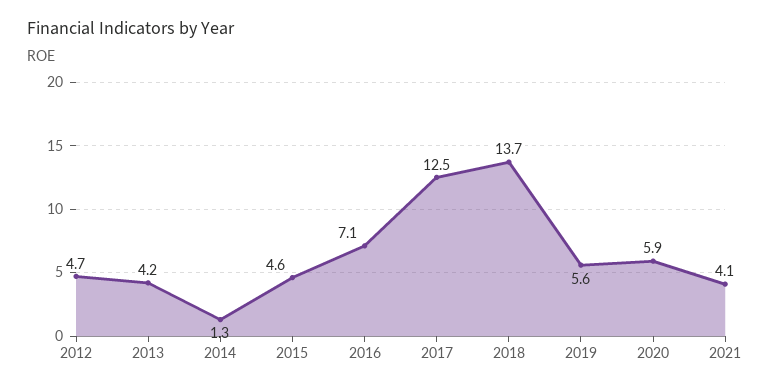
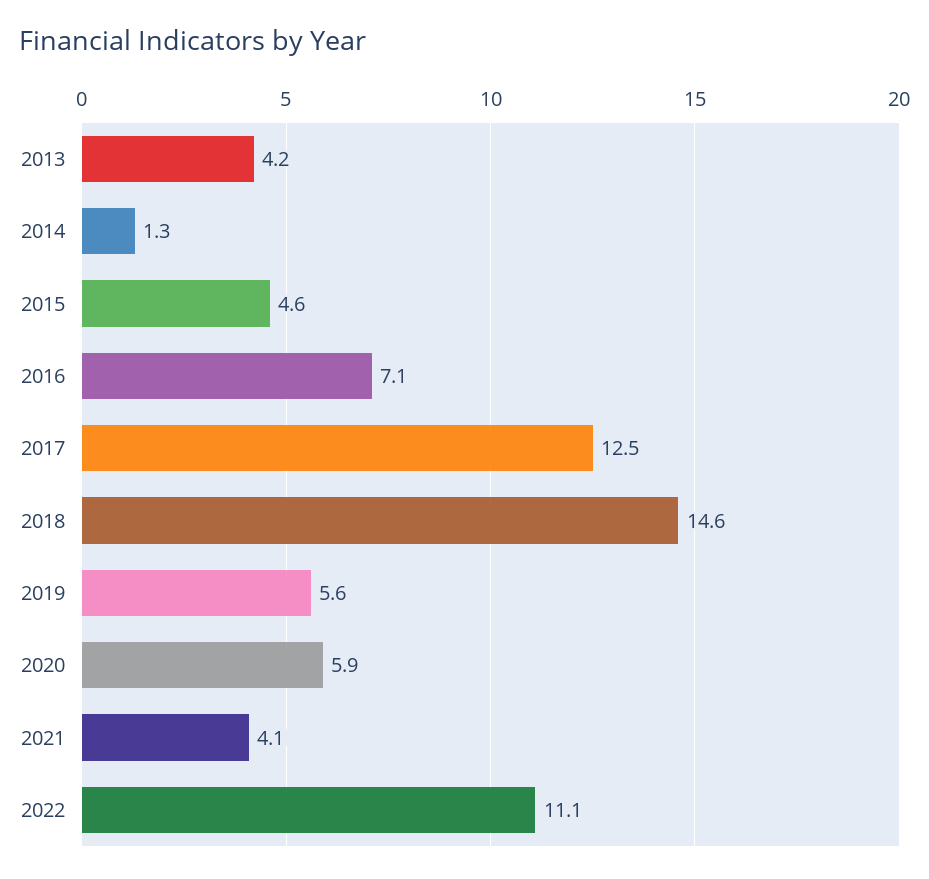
2012: 4.7 -> none
2018: 13.7 -> 14.6
2022: none -> 11.1

